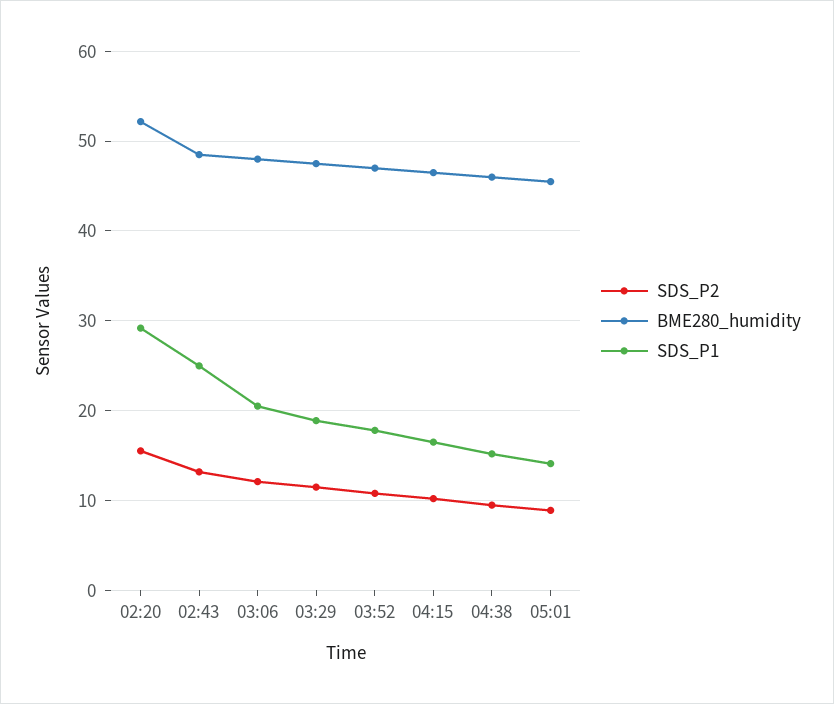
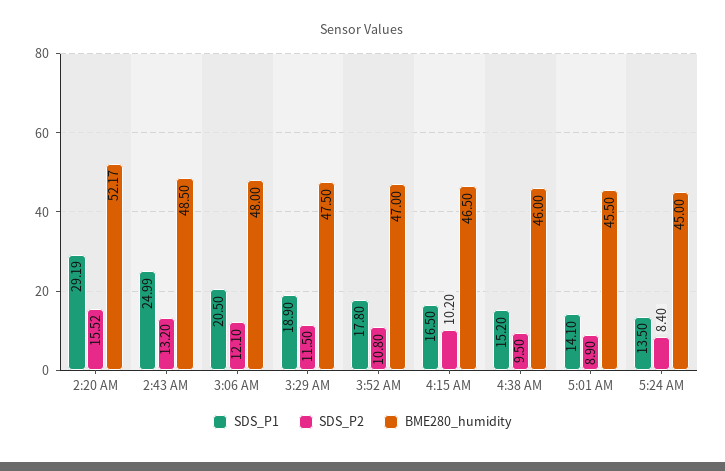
SDS_P1, 5:24 AM: none -> 13.5
SDS_P2, 5:24 AM: none -> 8.4
BME280_humidity, 5:24 AM: none -> 45

